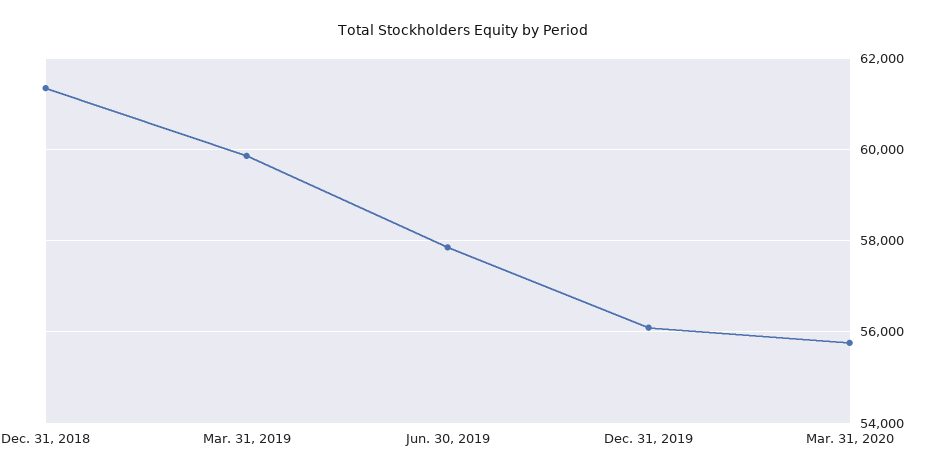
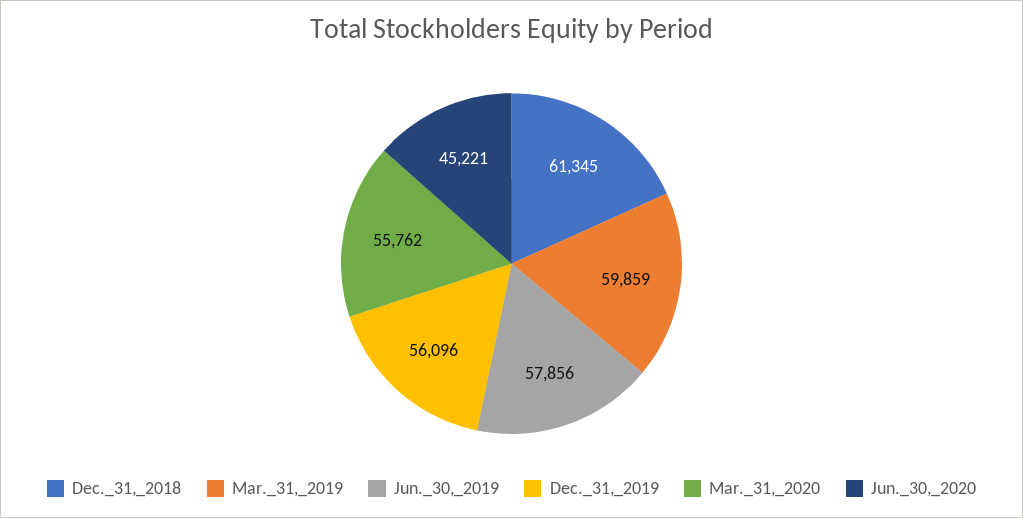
Jun._30,_2020: none -> 45221

